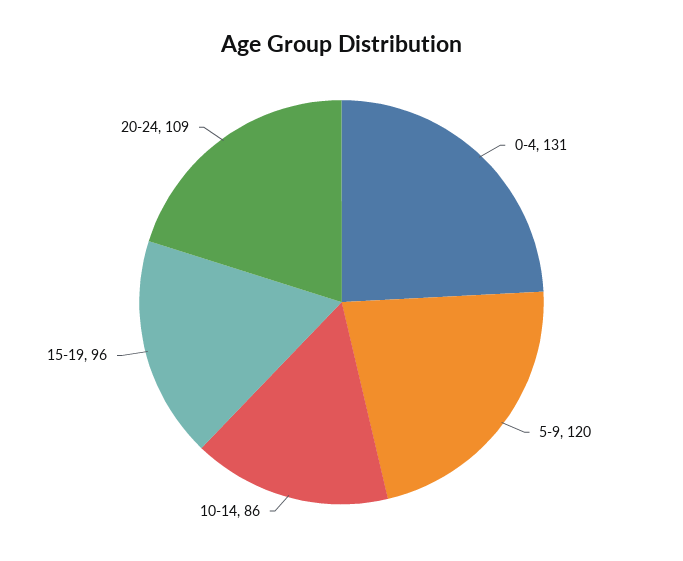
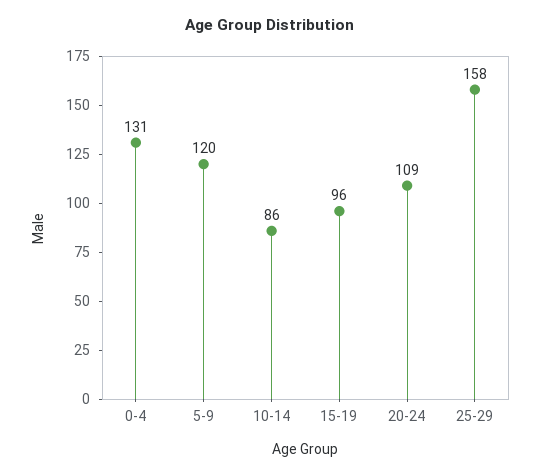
25-29: none -> 158

